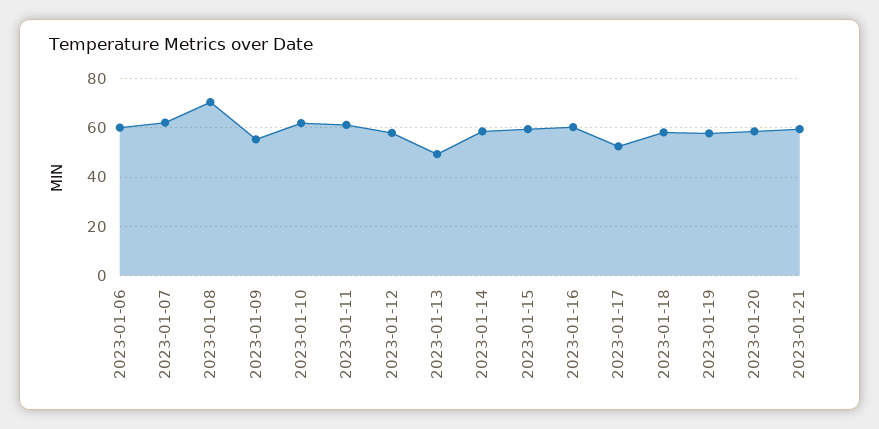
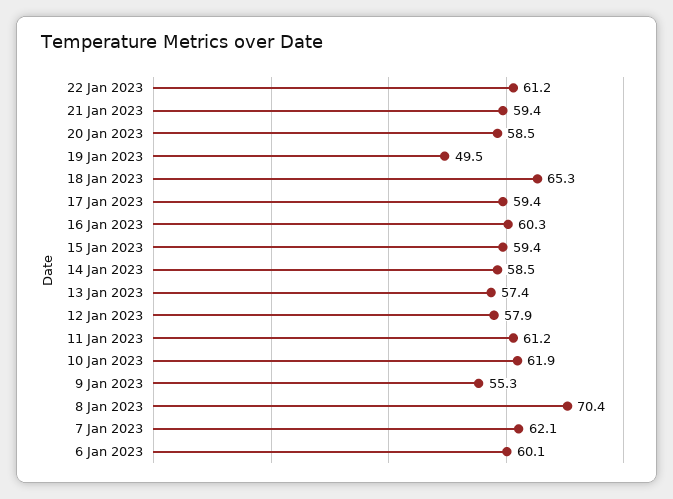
2023-01-13: 50 -> 57.4
2023-01-17: 52.5 -> 59.4
2023-01-18: 57.5 -> 65.3
2023-01-19: 57.5 -> 49.5
22 Jan 2023: none -> 61.2

